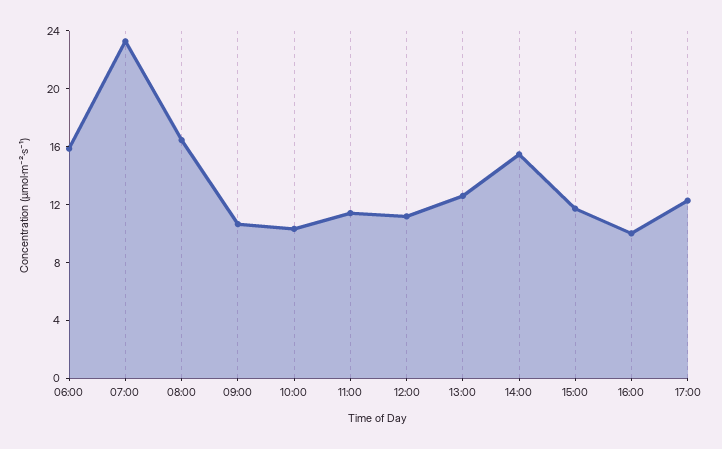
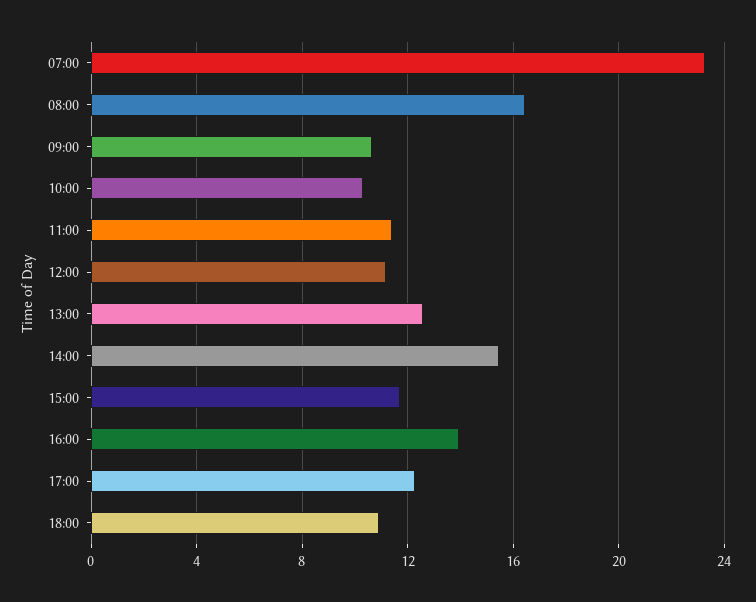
06:00: 16 -> none
16:00: 10 -> 14
18:00: none -> 11

